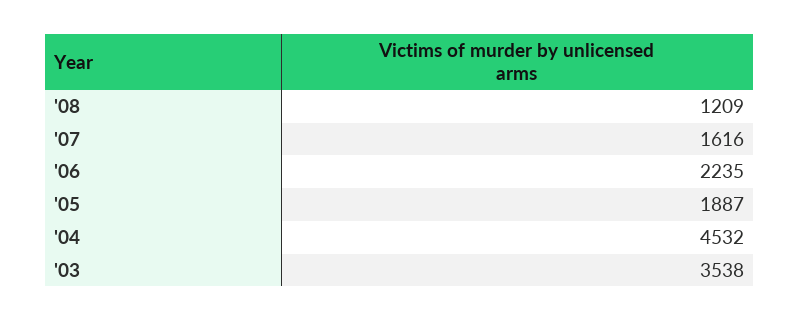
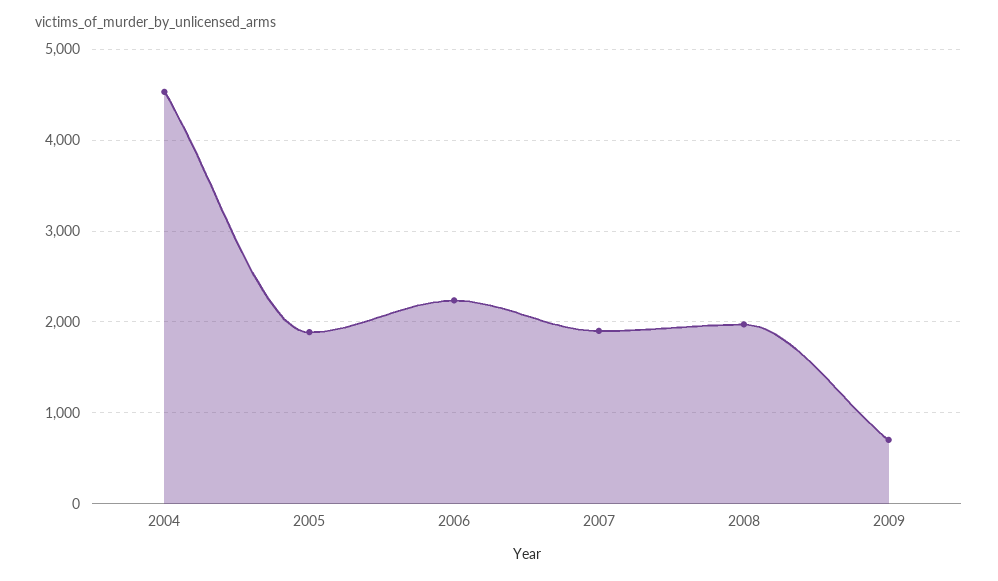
'08: 1209 -> 2000
'07: 1616 -> 1900
'03: 3538 -> none
2009: none -> 700

